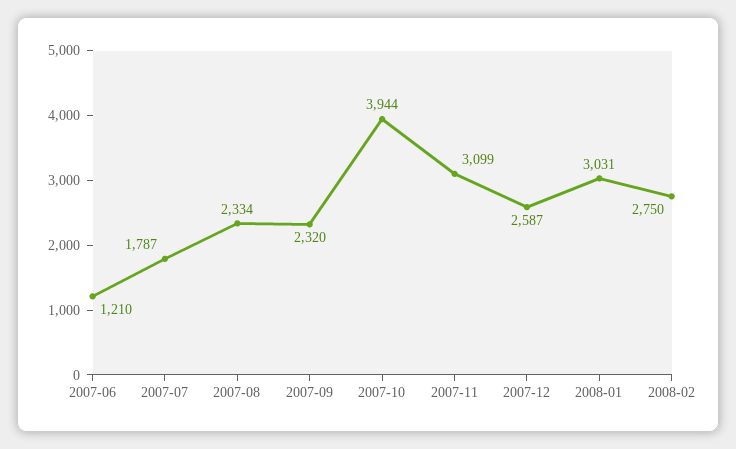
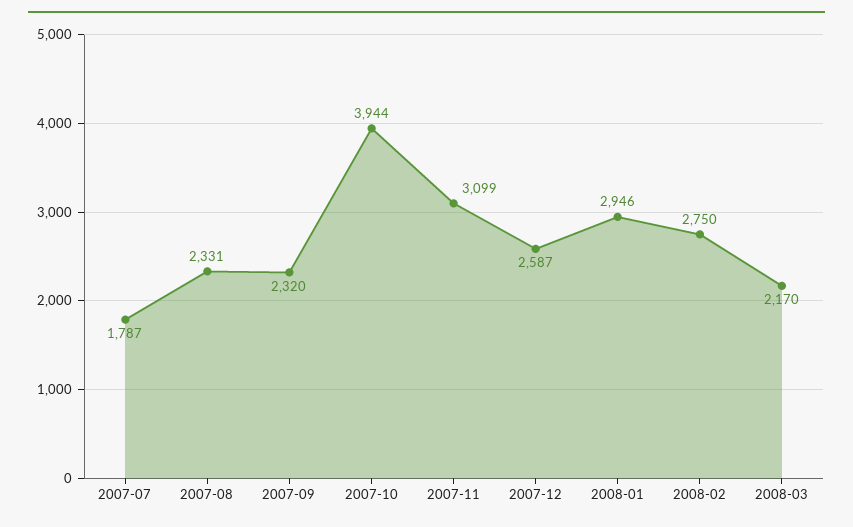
2007-06: 1210 -> none
2007-08: 2334 -> 2331
2008-01: 3031 -> 2946
2008-03: none -> 2170

